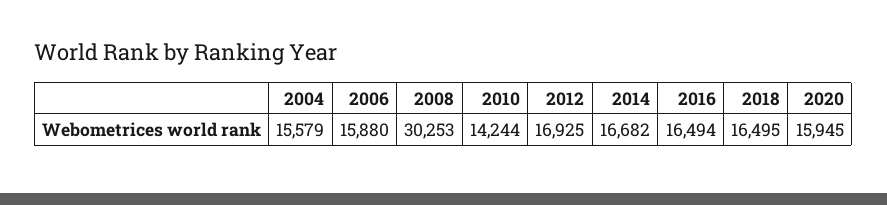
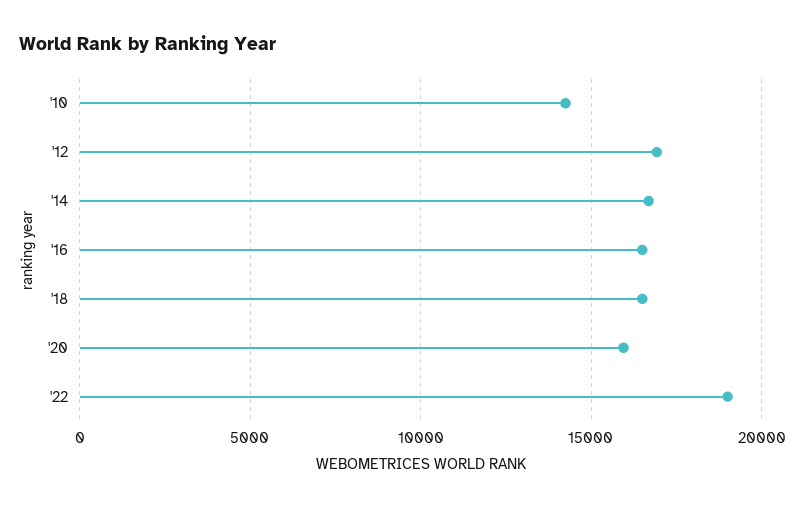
2004: 15579 -> none
2006: 15880 -> none
2008: 30253 -> none
'22: none -> 19000

